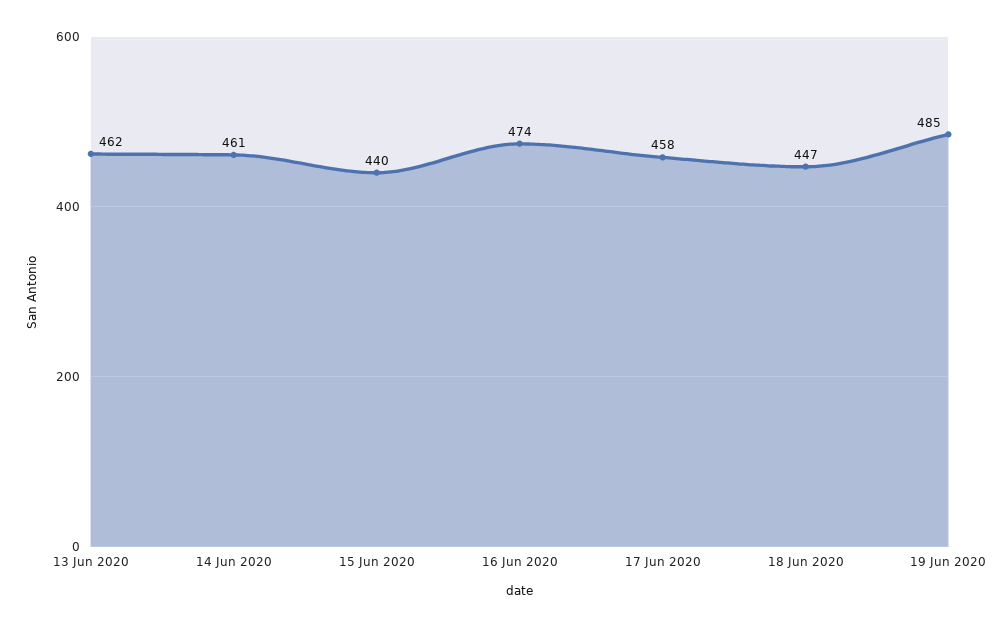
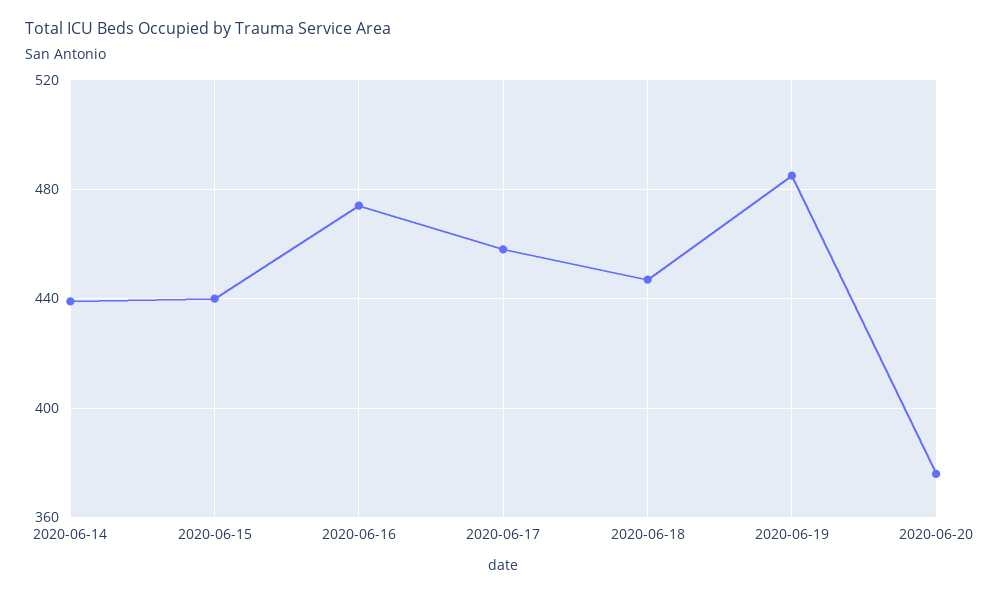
13 Jun 2020: 462 -> none
14 Jun 2020: 461 -> 440
2020-06-20: none -> 375

